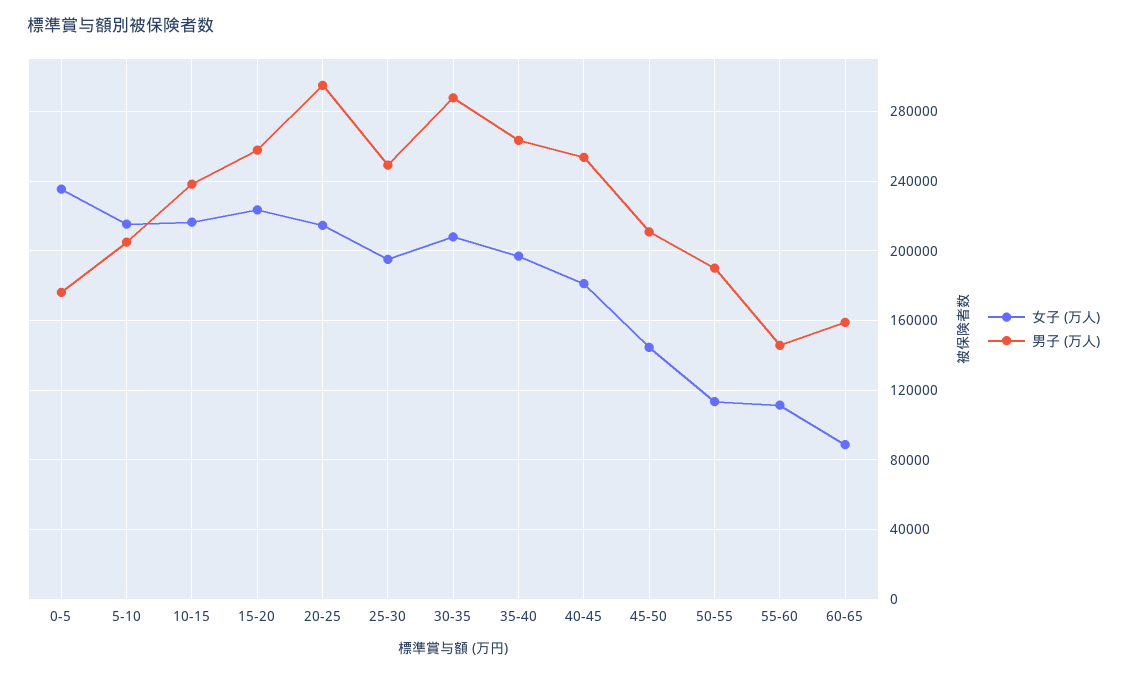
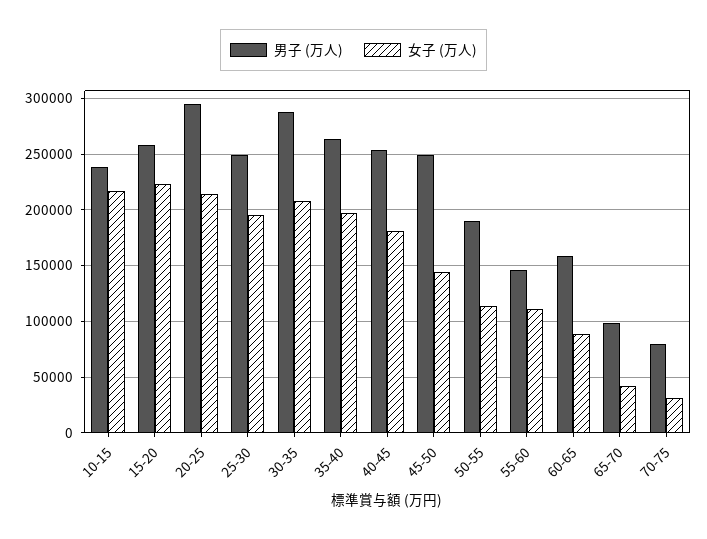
女子 (万人), 0-5: 235000 -> none
男子 (万人), 0-5: 175000 -> none
女子 (万人), 5-10: 215000 -> none
男子 (万人), 5-10: 205000 -> none
男子 (万人), 45-50: 210000 -> 250000
男子 (万人), 65-70: none -> 100000
女子 (万人), 65-70: none -> 40000
男子 (万人), 70-75: none -> 80000
女子 (万人), 70-75: none -> 30000

